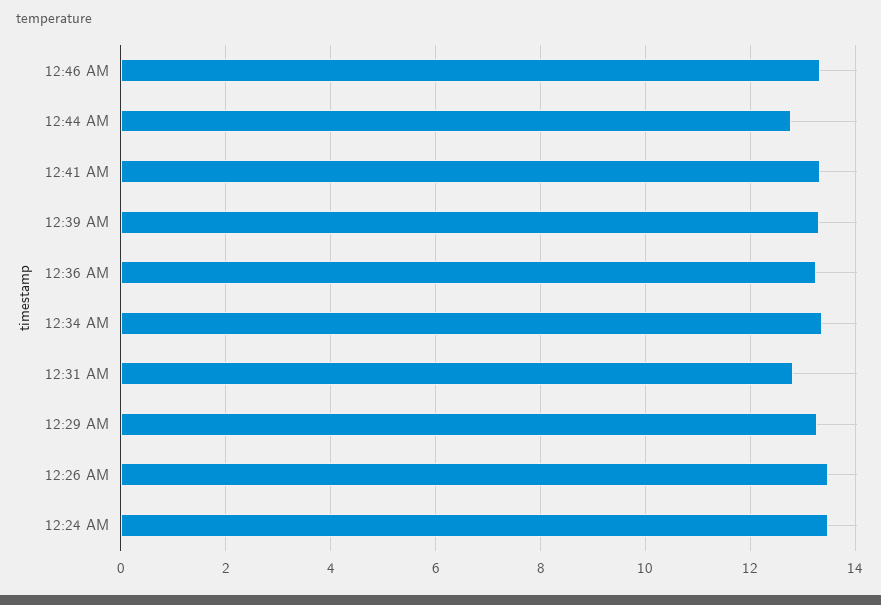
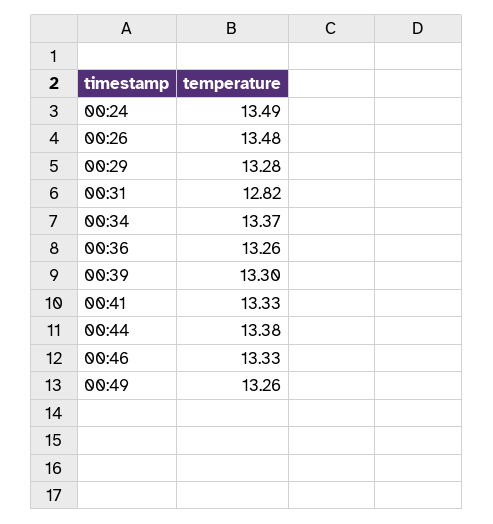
12:44 AM: 12.8 -> 13.38
00:49: none -> 13.26

